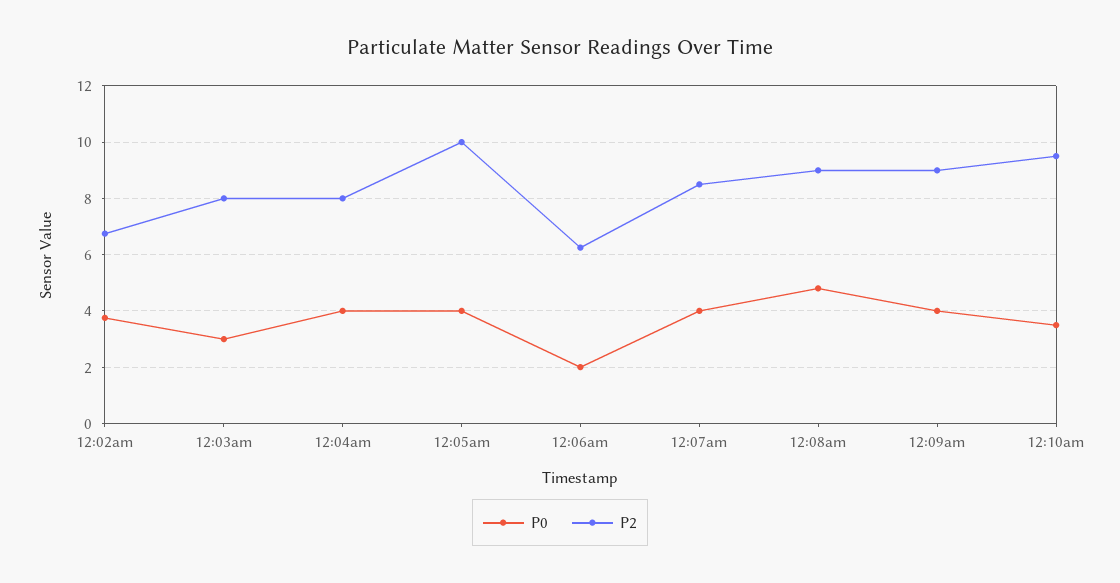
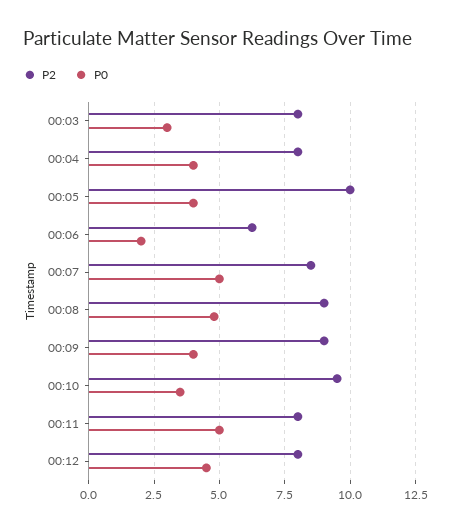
P0, 12:02am: 3.75 -> none
P2, 12:02am: 6.75 -> none
P0, 12:07am: 4 -> 5
P2, 00:11: none -> 8
P0, 00:11: none -> 5
P2, 00:12: none -> 8
P0, 00:12: none -> 4.5

